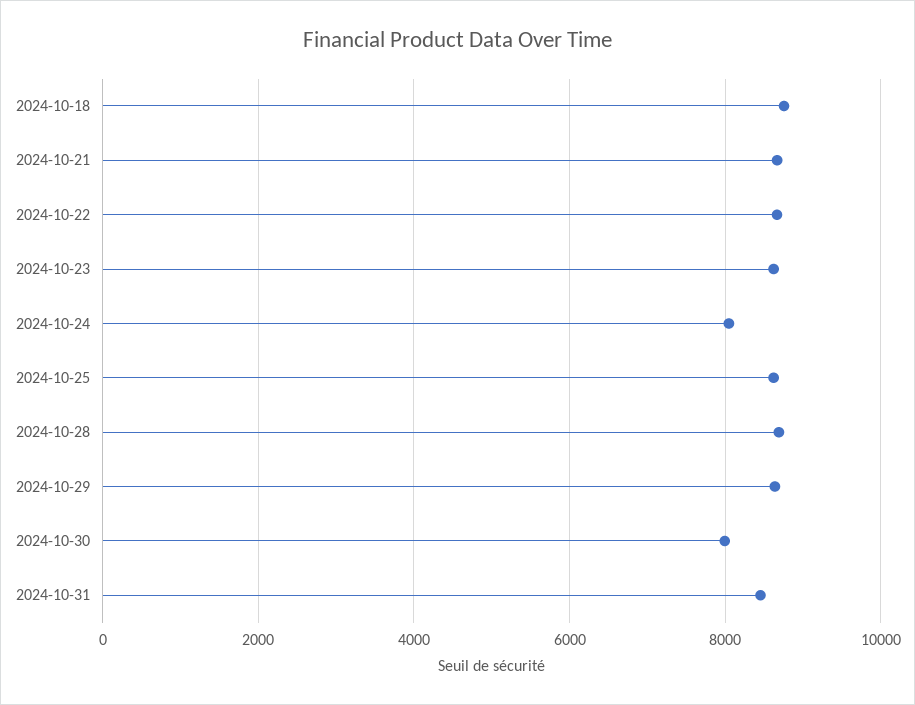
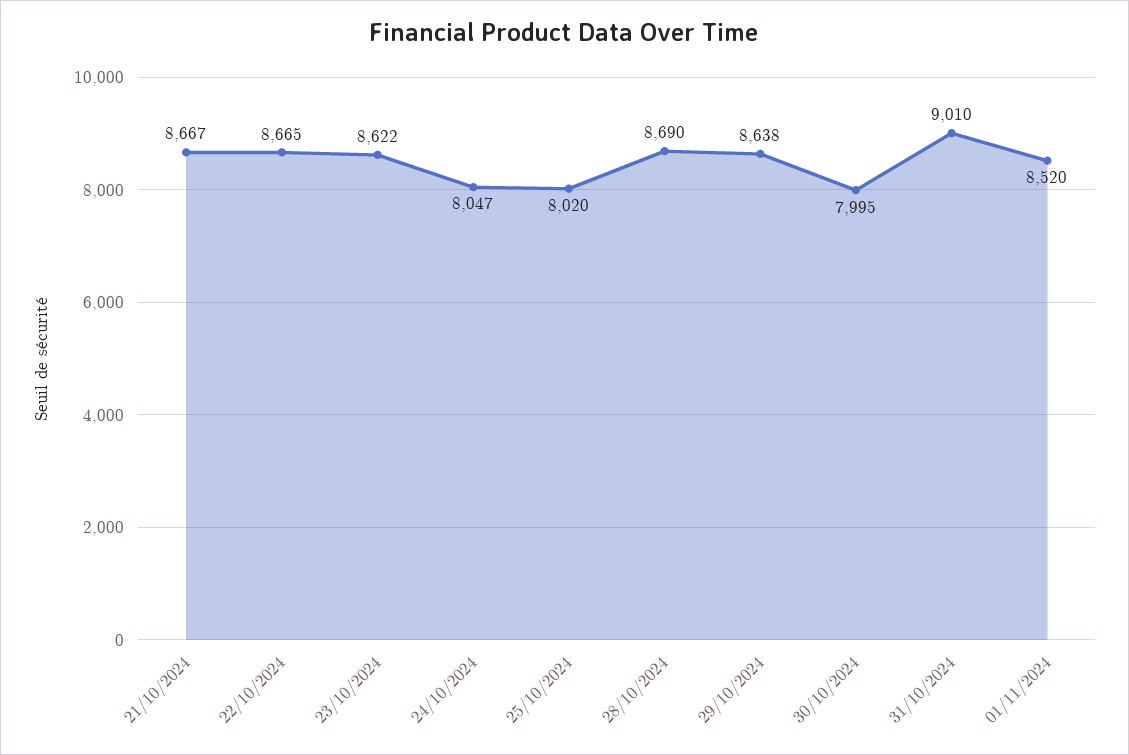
2024-10-18: 8800 -> none
2024-10-25: 8600 -> 8020
2024-10-31: 8400 -> 9010
01/11/2024: none -> 8520

